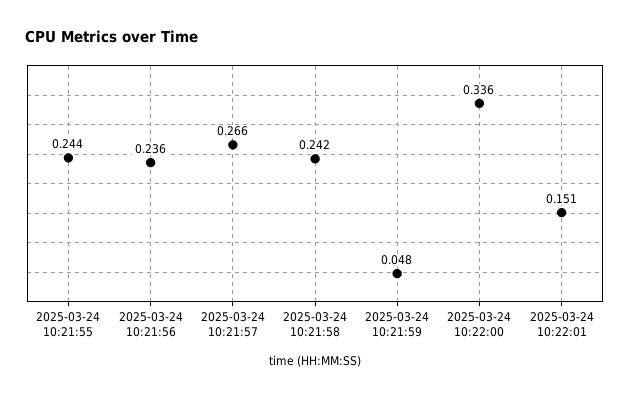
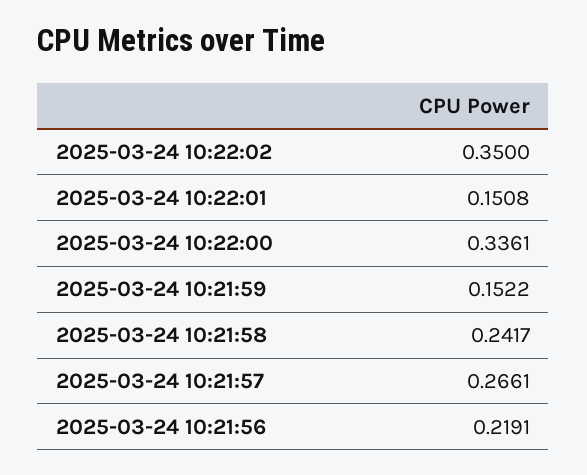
2025-03-24 10:21:55: 0.244 -> none
2025-03-24 10:21:56: 0.236 -> 0.2191
2025-03-24 10:21:59: 0.048 -> 0.1522
2025-03-24 10:22:02: none -> 0.35

